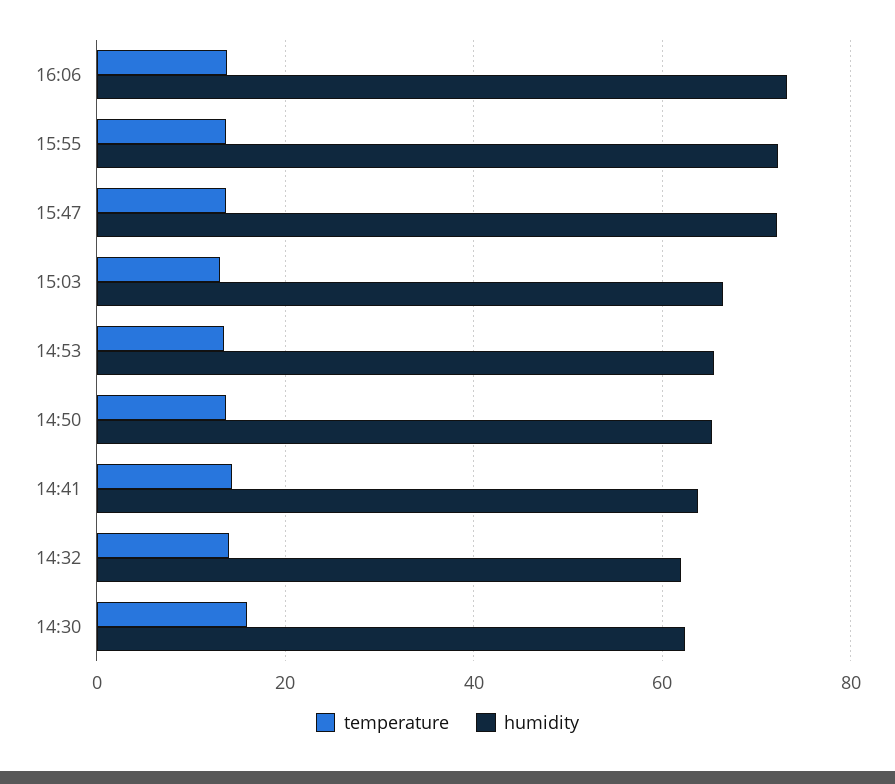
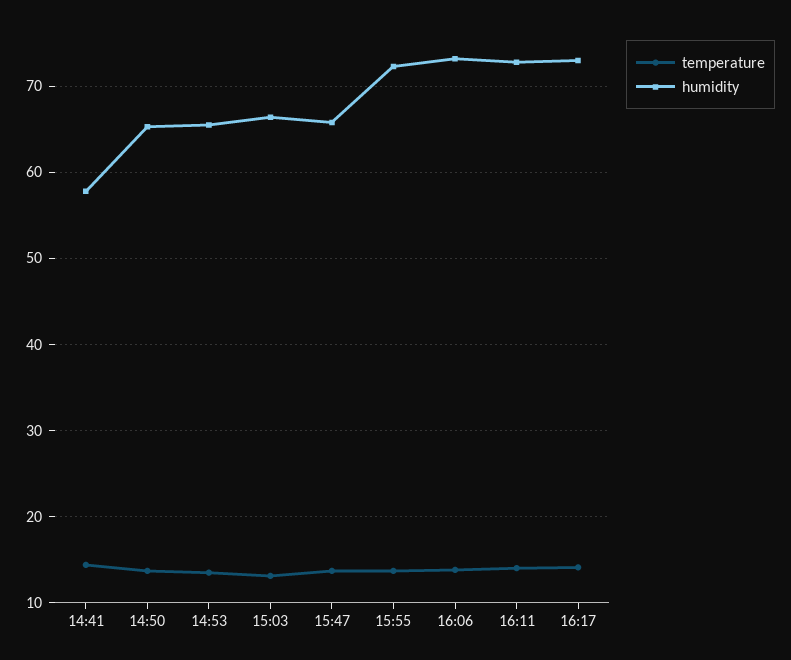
humidity, 15:47: 72 -> 66
humidity, 14:41: 64 -> 58
temperature, 14:32: 14 -> none
humidity, 14:32: 62 -> none
temperature, 14:30: 16 -> none
humidity, 14:30: 62 -> none
temperature, 16:11: none -> 14
humidity, 16:11: none -> 73
temperature, 16:17: none -> 14
humidity, 16:17: none -> 73

